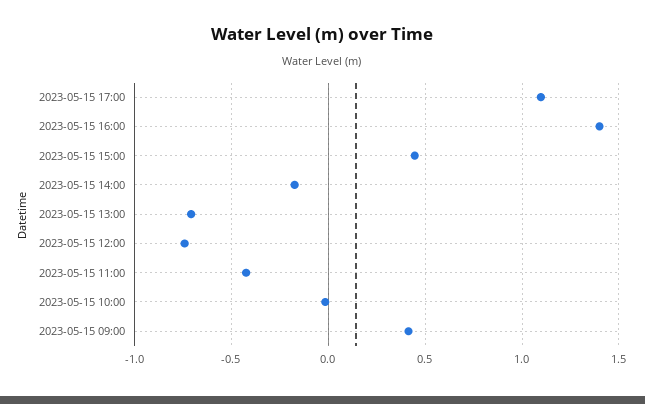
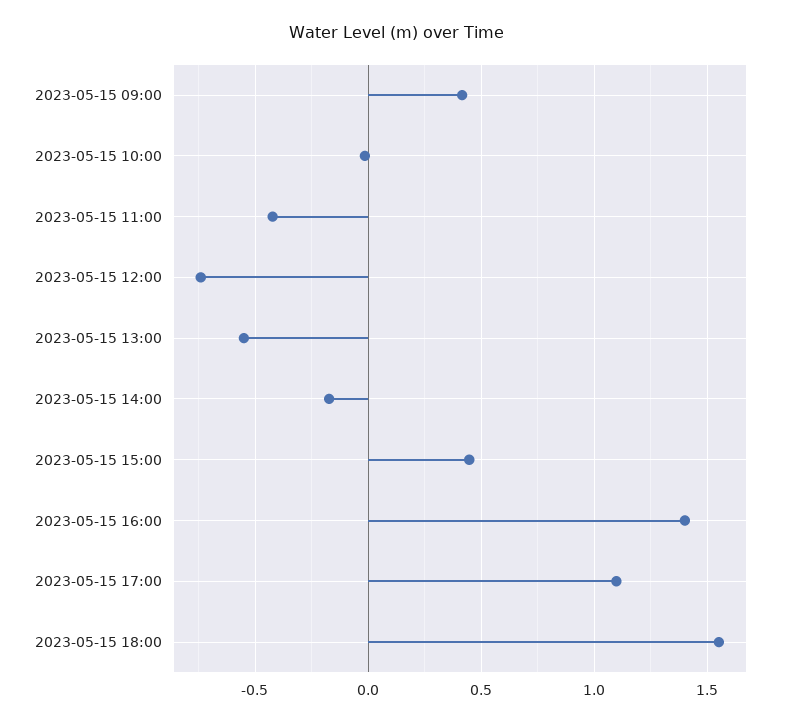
2023-05-15 13:00: -0.7 -> -0.55
2023-05-15 18:00: none -> 1.55

